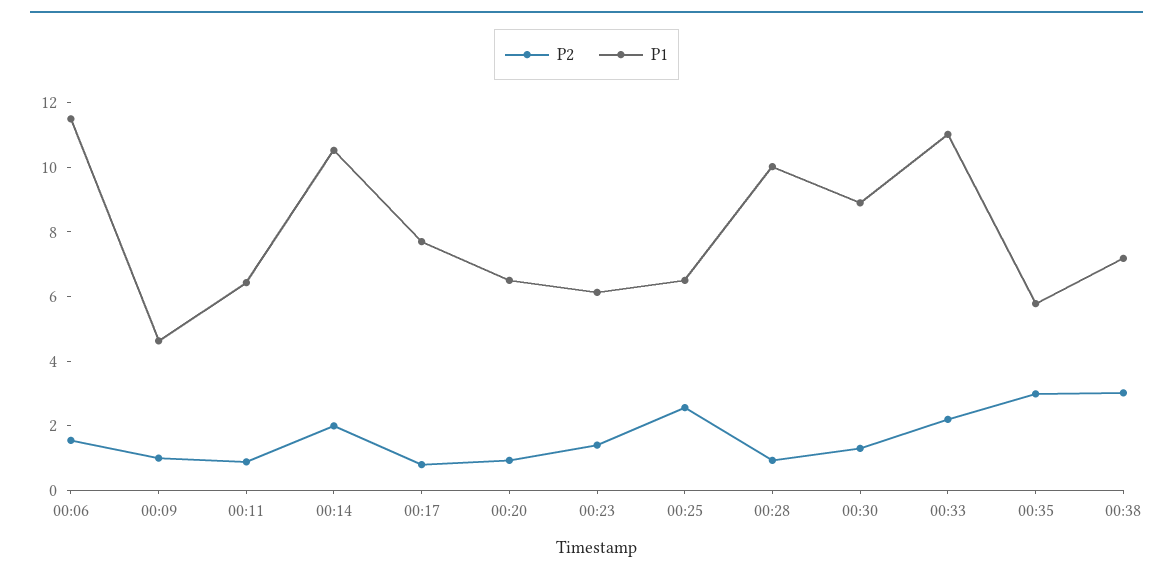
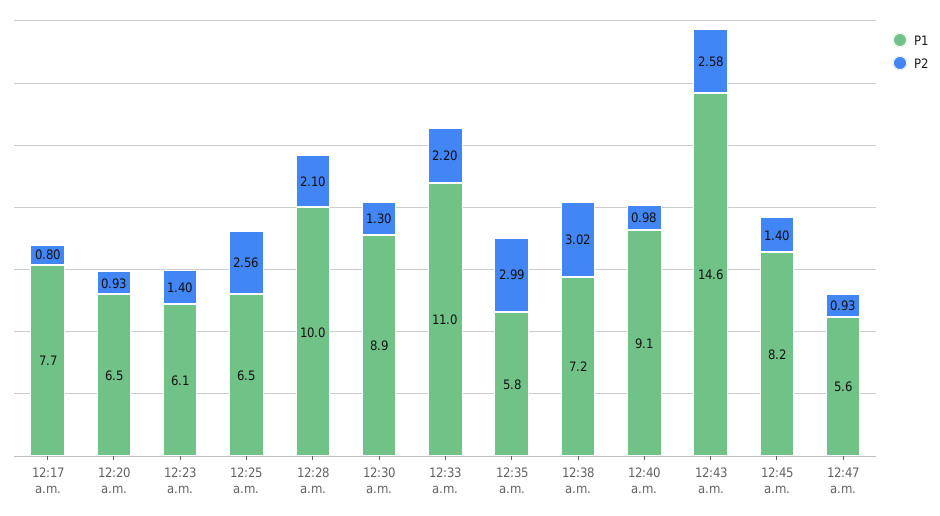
P2, 00:06: 1.5 -> none
P1, 00:06: 11.5 -> none
P2, 00:09: 1 -> none
P1, 00:09: 4.5 -> none
P2, 00:11: 1 -> none
P1, 00:11: 6.5 -> none
P2, 00:14: 2 -> none
P1, 00:14: 10.5 -> none
P2, 00:28: 1 -> 2.1
P1, 12:40 a.m.: none -> 9.1
P2, 12:40 a.m.: none -> 0.98
P1, 12:43 a.m.: none -> 14.6
P2, 12:43 a.m.: none -> 2.58
P1, 12:45 a.m.: none -> 8.2
P2, 12:45 a.m.: none -> 1.4
P1, 12:47 a.m.: none -> 5.6
P2, 12:47 a.m.: none -> 0.93

